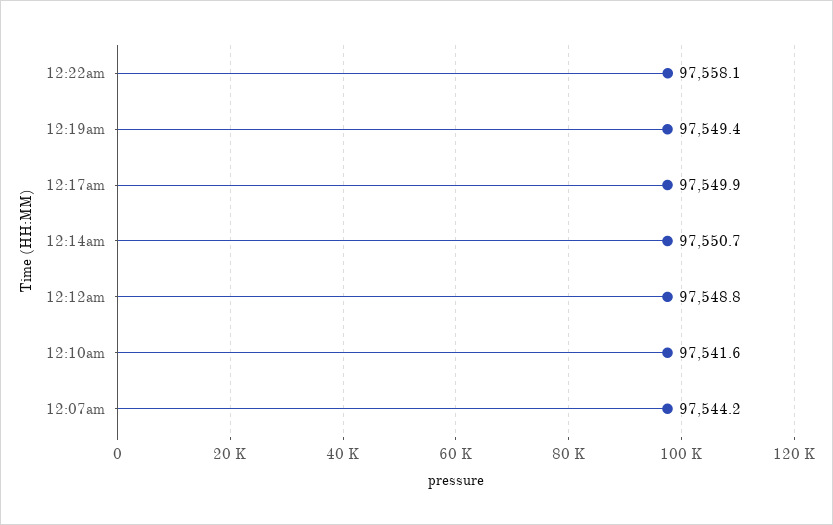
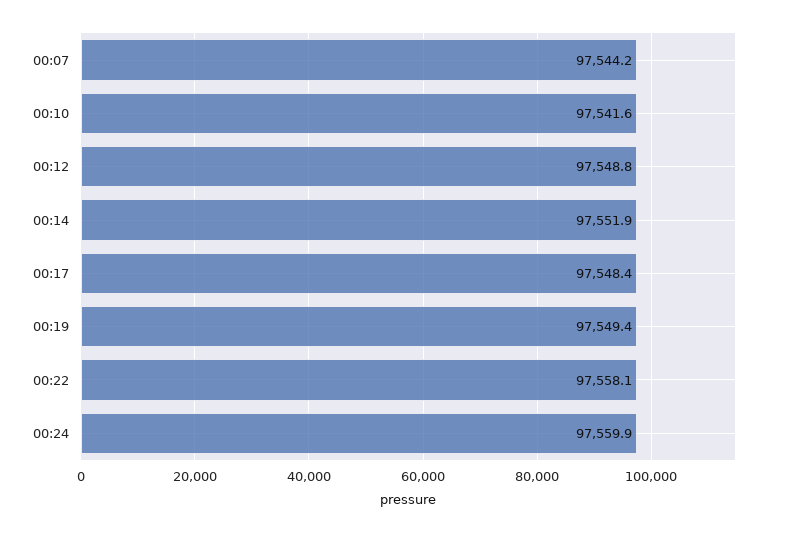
12:17am: 97549.9 -> 97548.4
12:14am: 97550.7 -> 97551.9
00:24: none -> 97559.9

